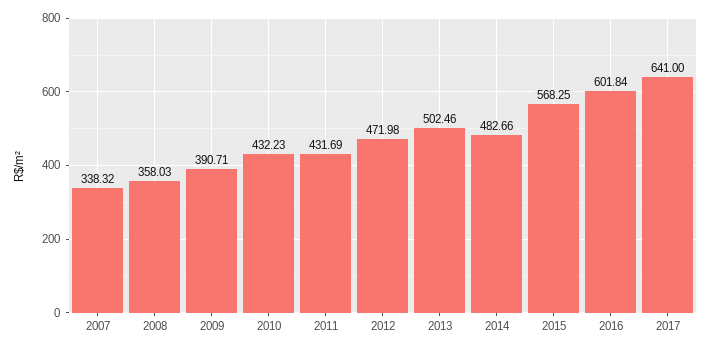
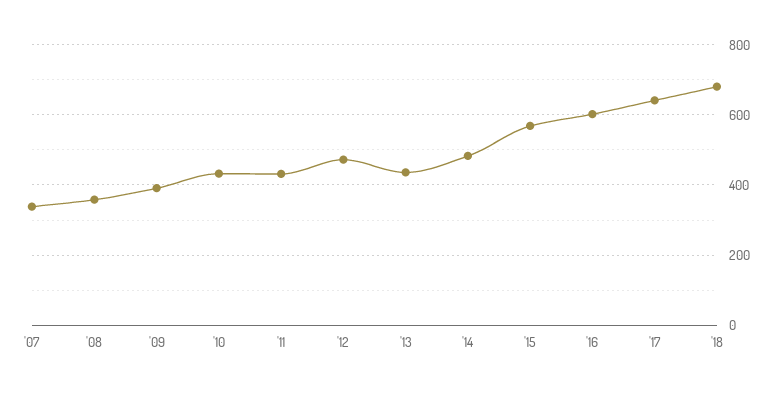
2013: 502.46 -> 440
'18: none -> 680

